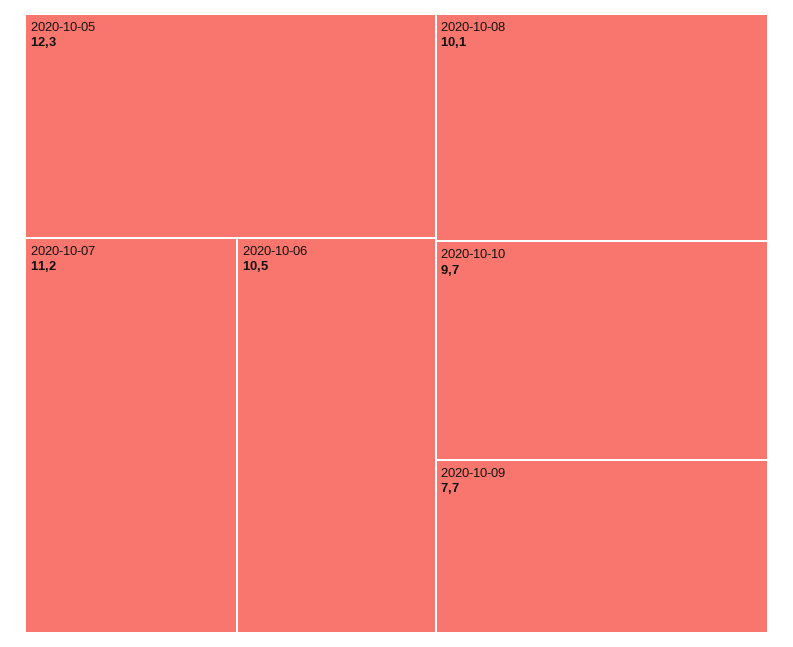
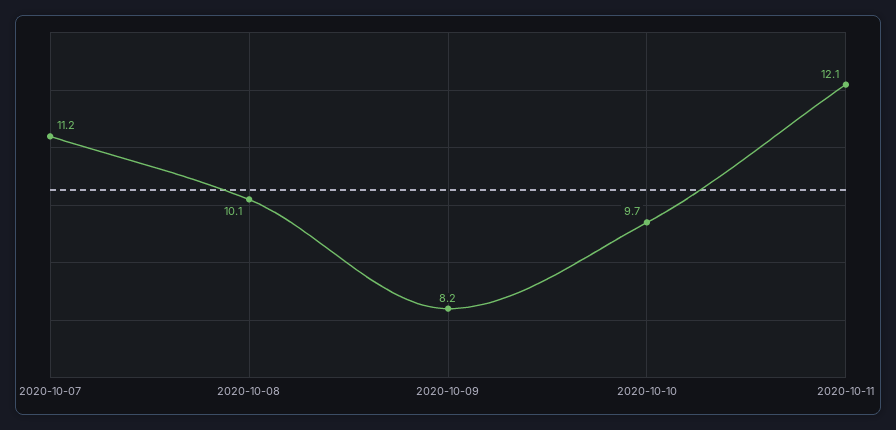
2020-10-05: 12.3 -> none
2020-10-06: 10.5 -> none
2020-10-09: 7.7 -> 8.2
2020-10-11: none -> 12.1

